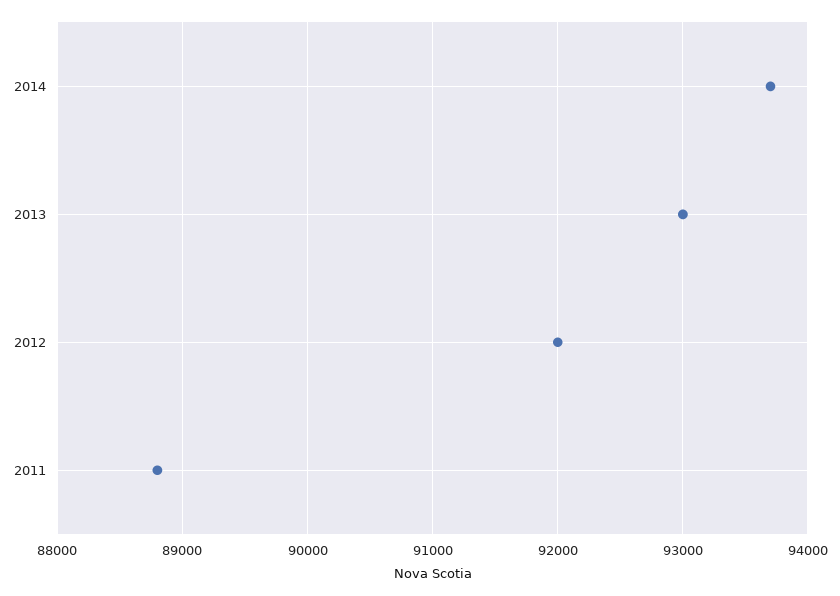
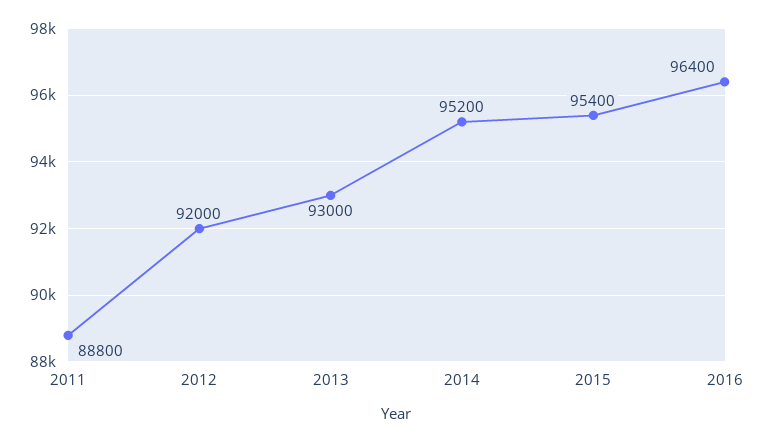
2014: 93700 -> 95200
2015: none -> 95400
2016: none -> 96400

